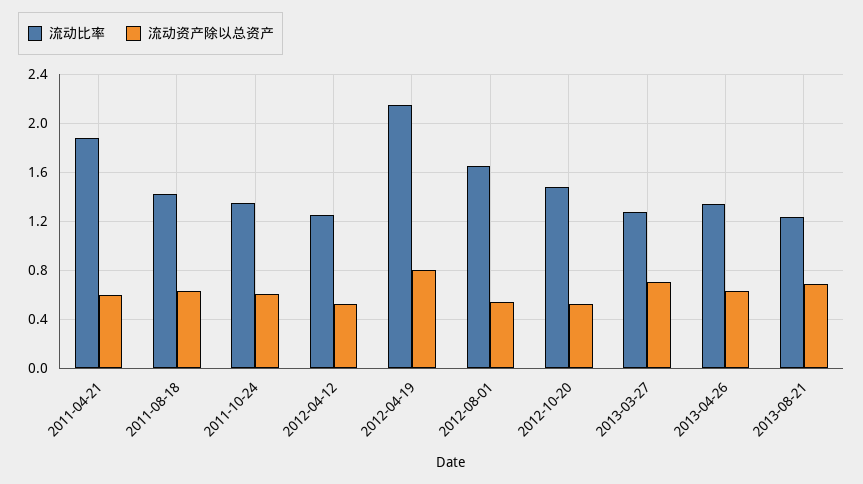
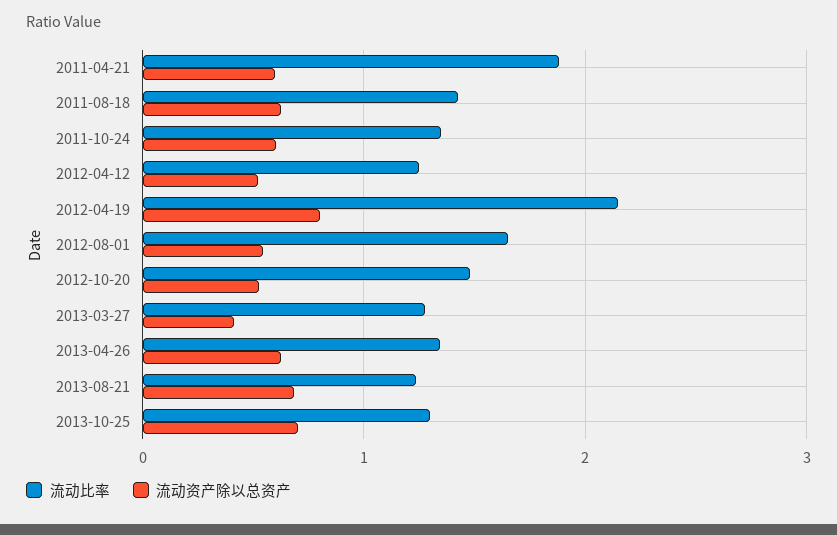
流动资产除以总资产, 2013-03-27: 0.7 -> 0.4
流动比率, 2013-10-25: none -> 1.3
流动资产除以总资产, 2013-10-25: none -> 0.7

